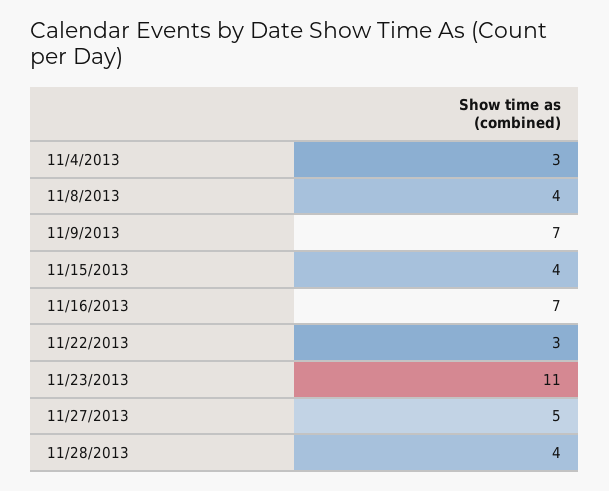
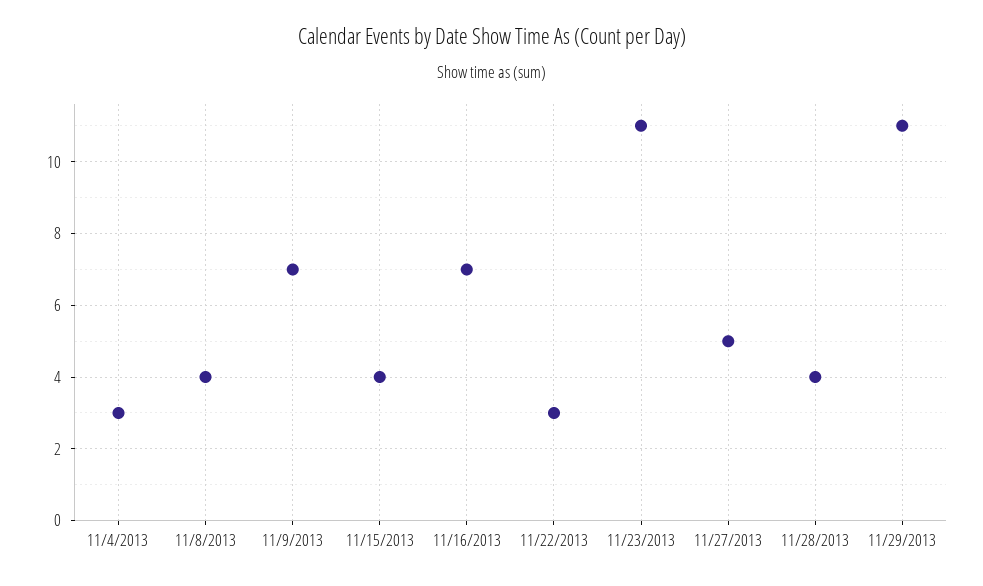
11/29/2013: none -> 11

